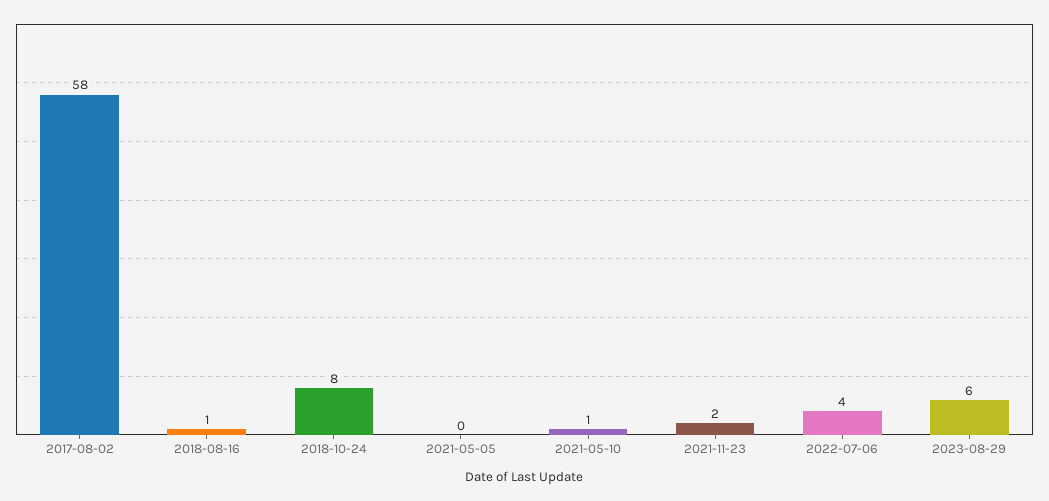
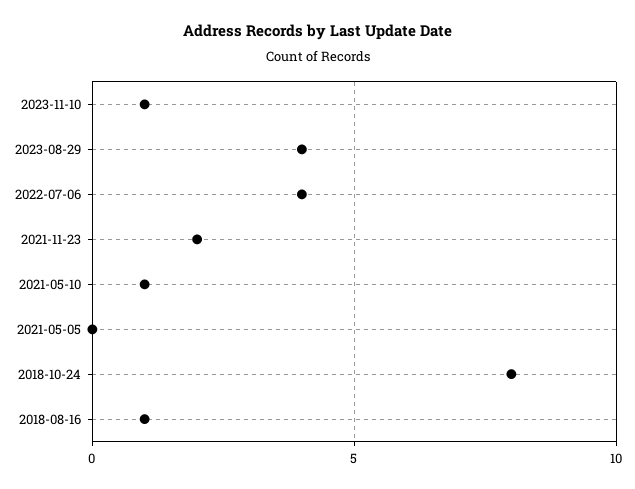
2017-08-02: 58 -> none
2023-08-29: 6 -> 4
2023-11-10: none -> 1

